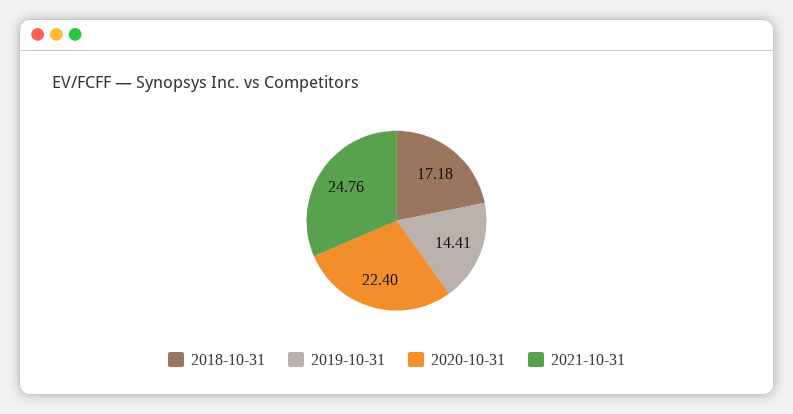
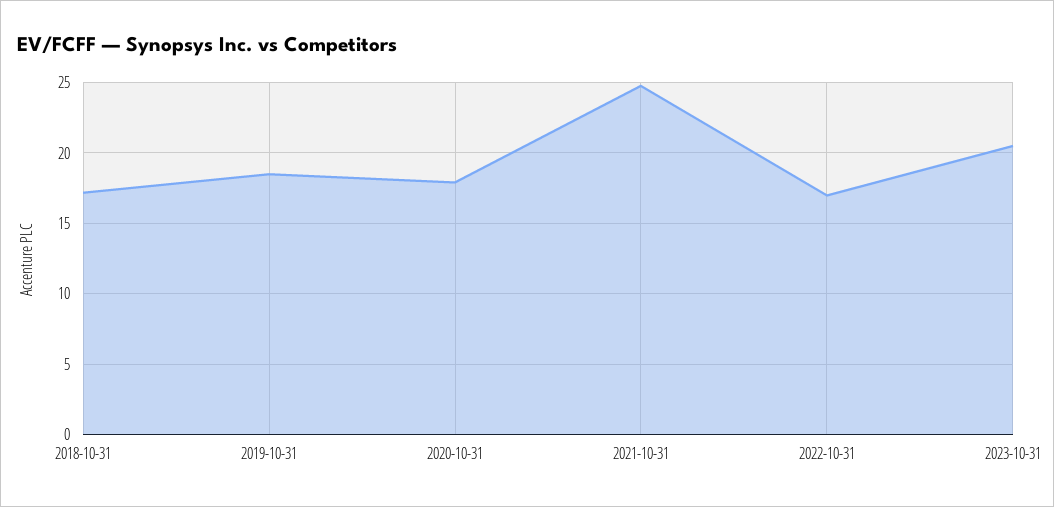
2019-10-31: 14.41 -> 18.5
2020-10-31: 22.4 -> 18
2022-10-31: none -> 17
2023-10-31: none -> 20.5

